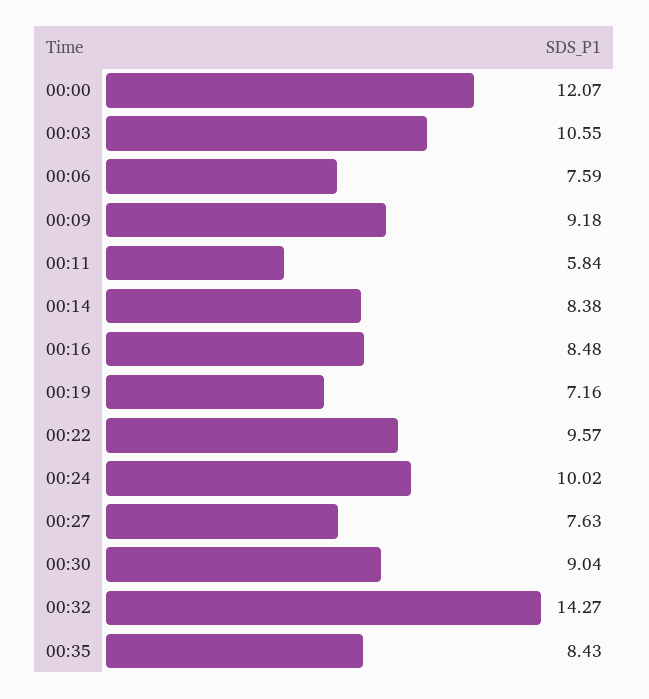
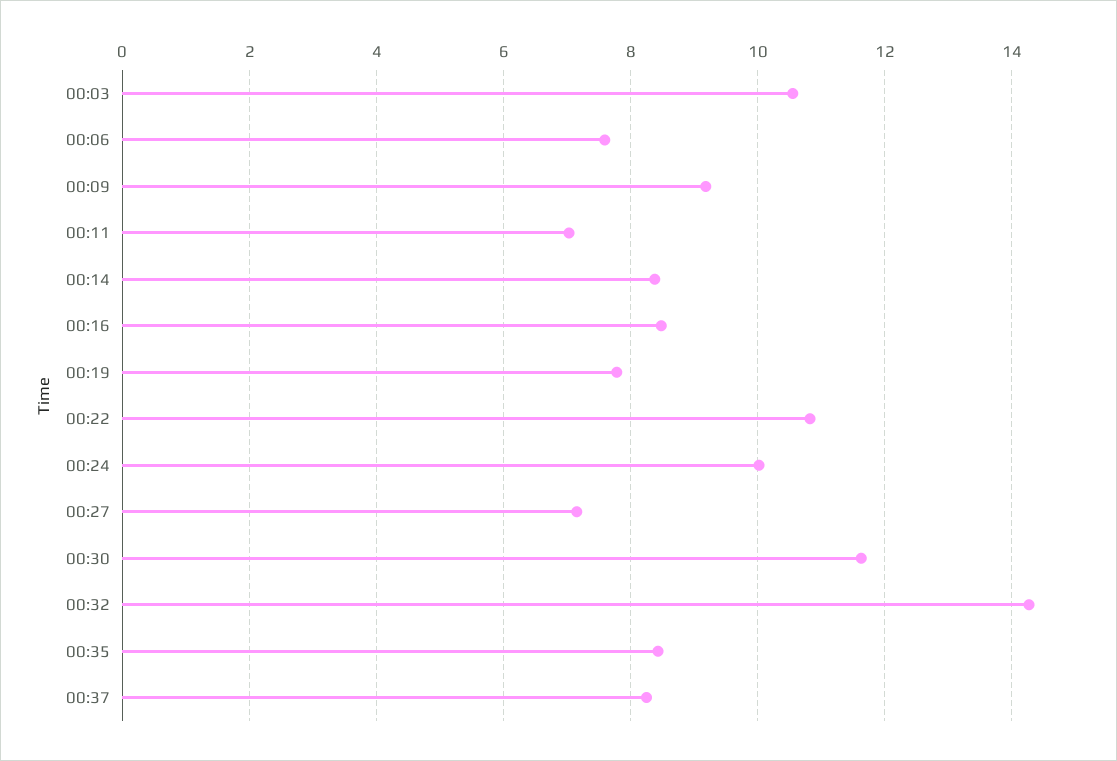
00:00: 12.07 -> none
00:11: 5.84 -> 7
00:19: 7.16 -> 7.8
00:22: 9.57 -> 10.8
00:27: 7.63 -> 7.2
00:30: 9.04 -> 11.6
00:37: none -> 8.2

